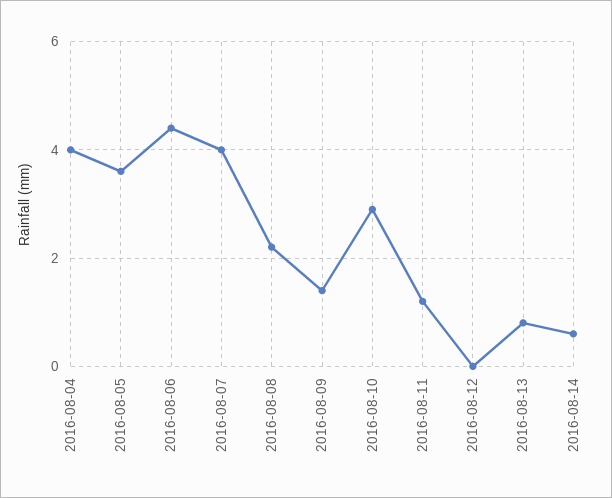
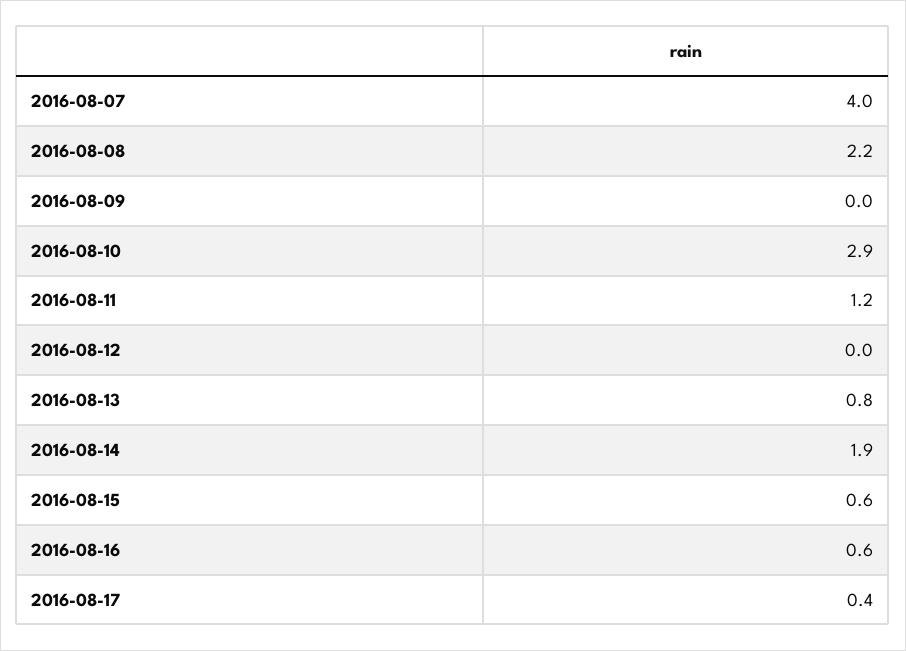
2016-08-04: 4 -> none
2016-08-05: 3.5 -> none
2016-08-06: 4.5 -> none
2016-08-09: 1.5 -> 0
2016-08-14: 0.5 -> 1.9
2016-08-15: none -> 0.6
2016-08-16: none -> 0.6
2016-08-17: none -> 0.4

